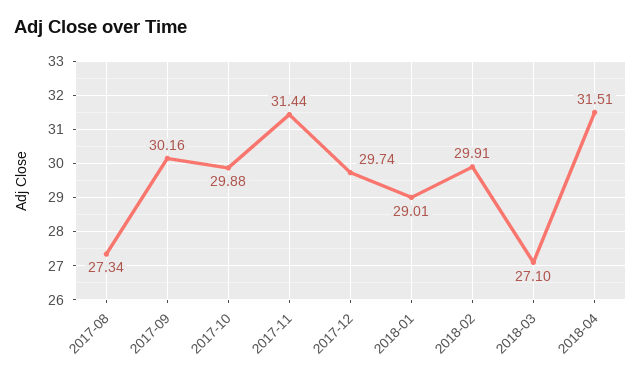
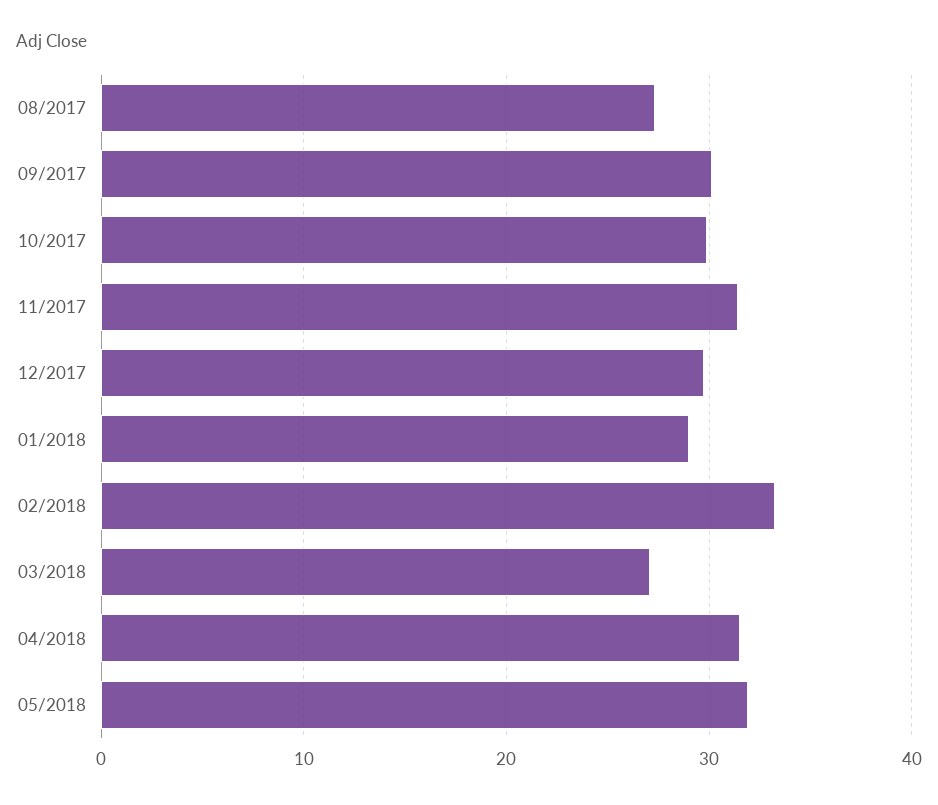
2018-02: 29.91 -> 33
05/2018: none -> 32

